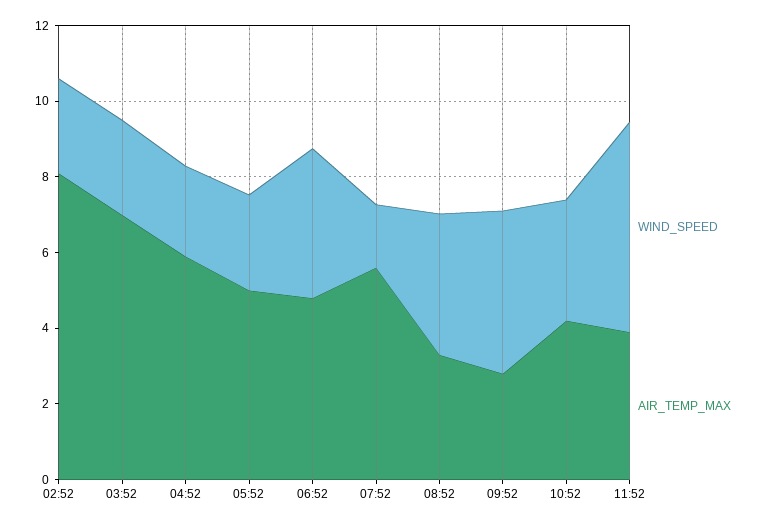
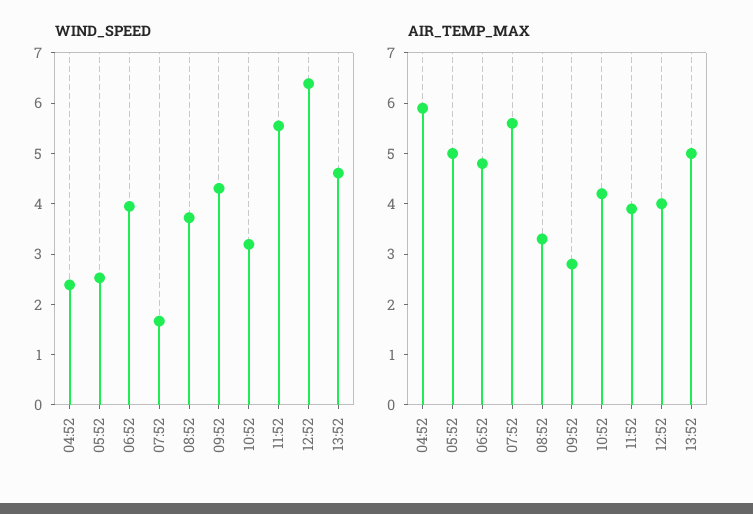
WIND_SPEED, 02:52: 2.5 -> none
AIR_TEMP_MAX, 02:52: 8 -> none
WIND_SPEED, 03:52: 2.5 -> none
AIR_TEMP_MAX, 03:52: 7 -> none
WIND_SPEED, 12:52: none -> 6.4
WIND_SPEED, 13:52: none -> 4.6
AIR_TEMP_MAX, 12:52: none -> 4
AIR_TEMP_MAX, 13:52: none -> 5

